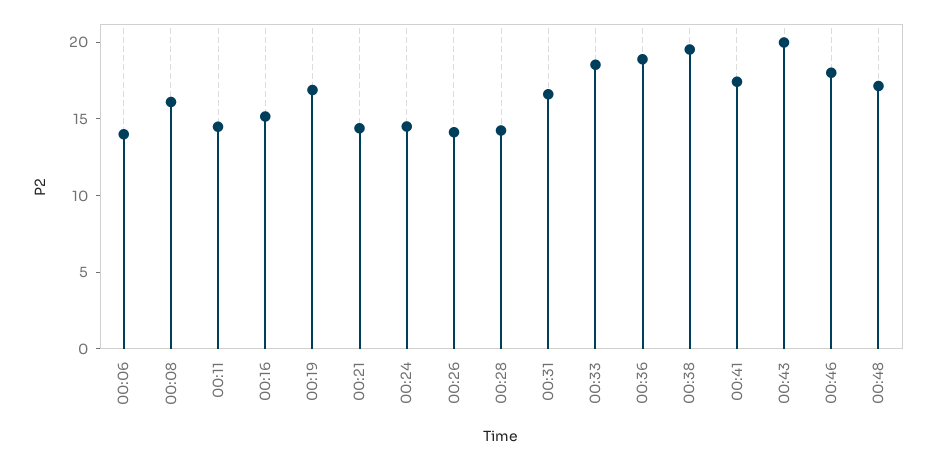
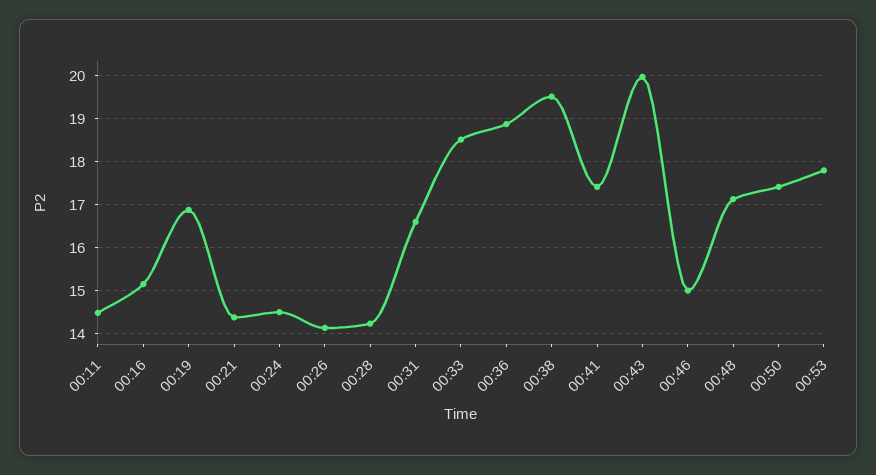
00:06: 14 -> none
00:08: 16 -> none
00:46: 18 -> 15
00:50: none -> 17.4
00:53: none -> 17.8

